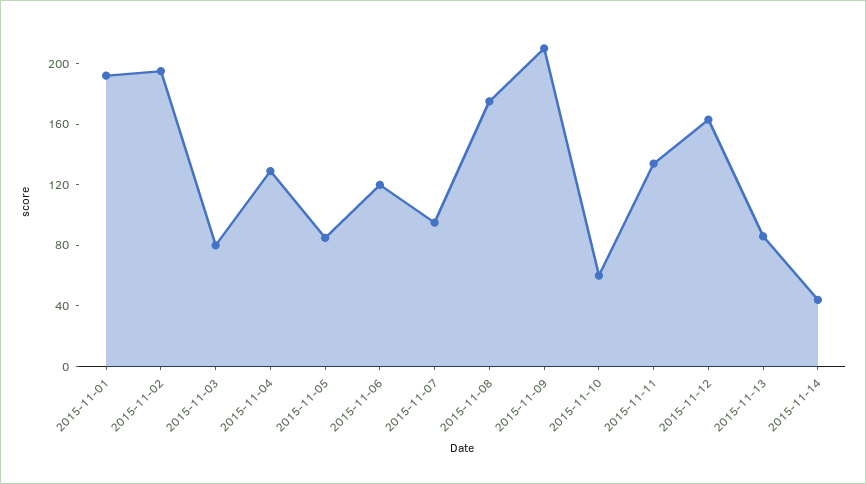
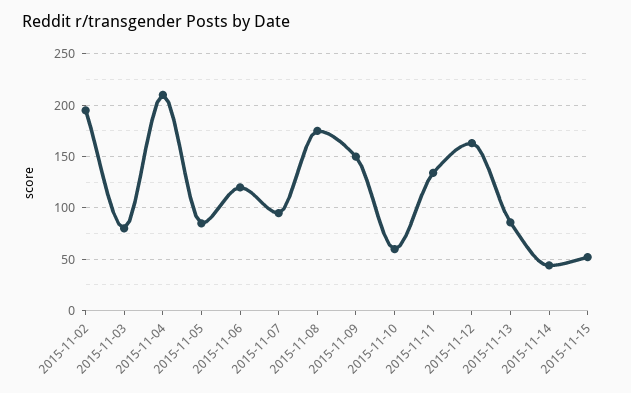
2015-11-01: 190 -> none
2015-11-04: 130 -> 210
2015-11-09: 210 -> 150
2015-11-15: none -> 50

